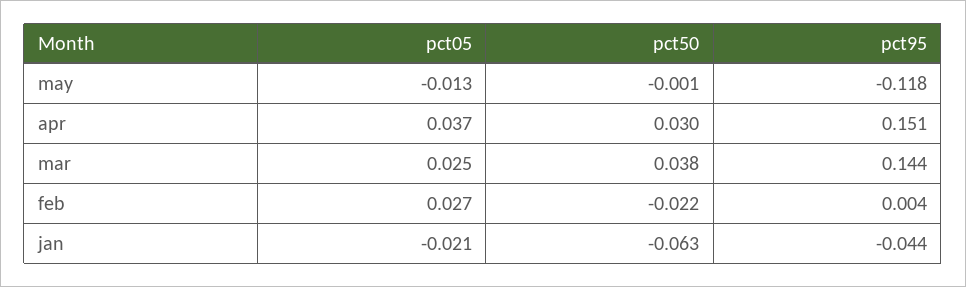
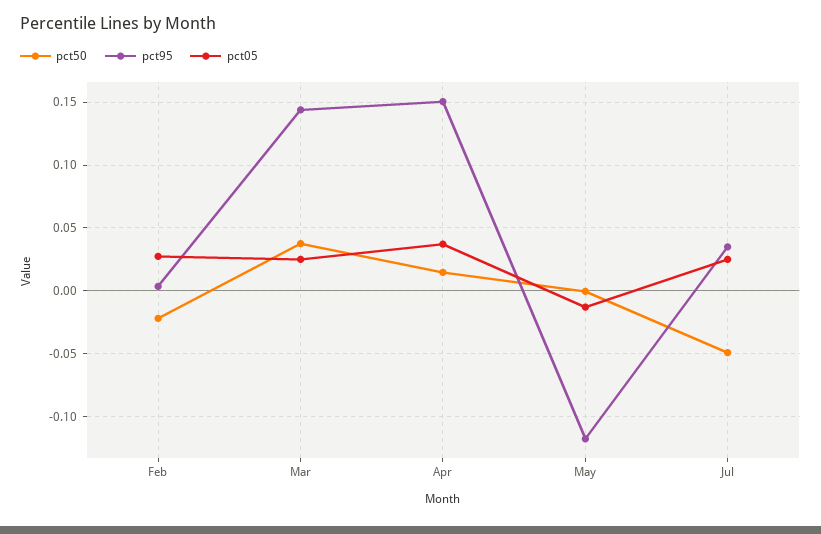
pct50, apr: 0.03 -> 0.015
pct05, jan: -0.021 -> none
pct50, jan: -0.063 -> none
pct95, jan: -0.044 -> none
pct50, Jul: none -> -0.05
pct95, Jul: none -> 0.035
pct05, Jul: none -> 0.025

